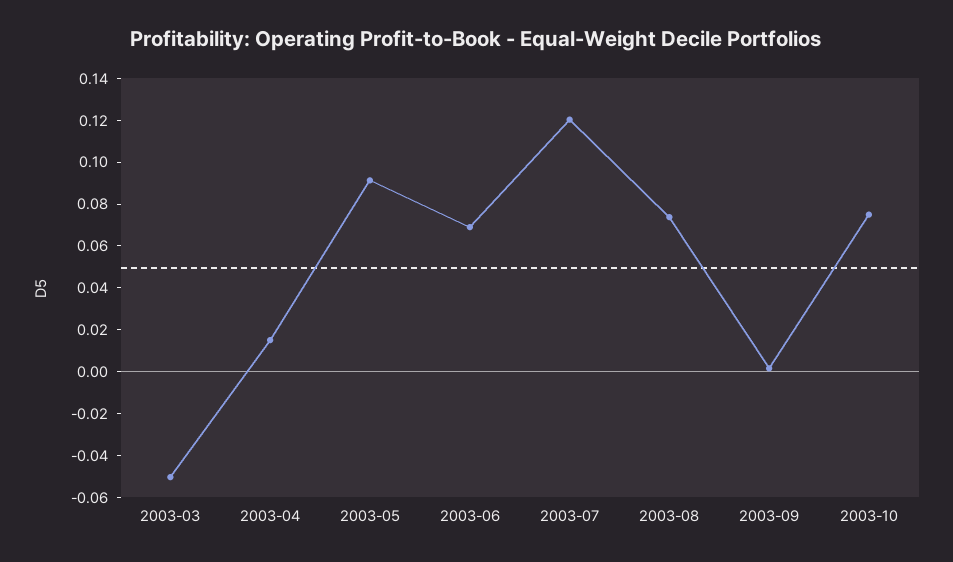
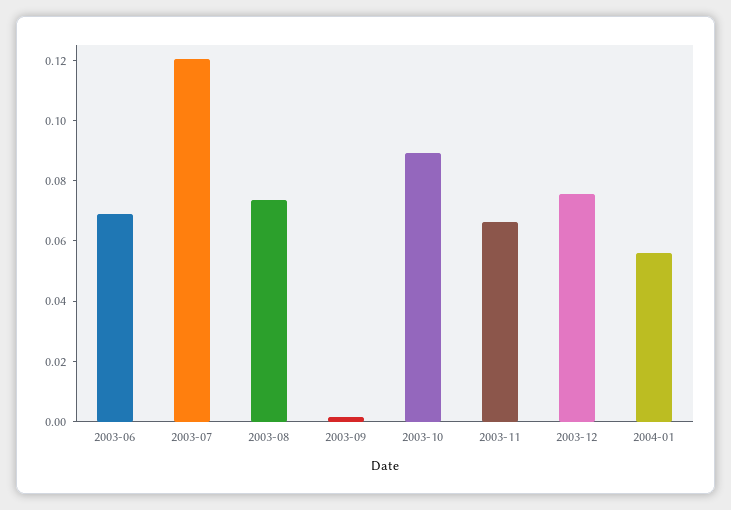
2003-03: -0.05 -> none
2003-04: 0.015 -> none
2003-05: 0.09 -> none
2003-10: 0.075 -> 0.09
2003-11: none -> 0.065
2003-12: none -> 0.075
2004-01: none -> 0.055

